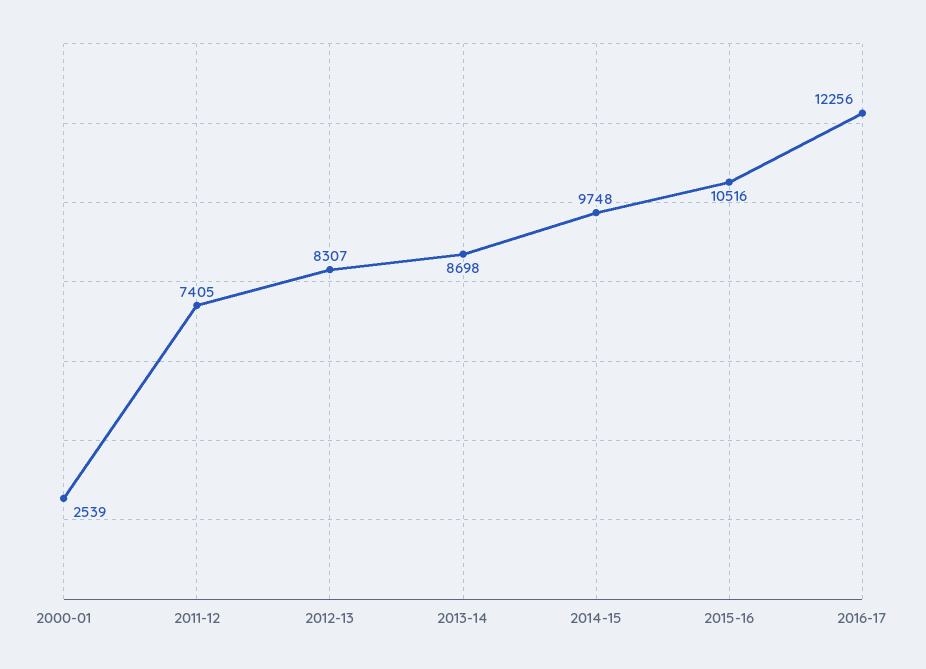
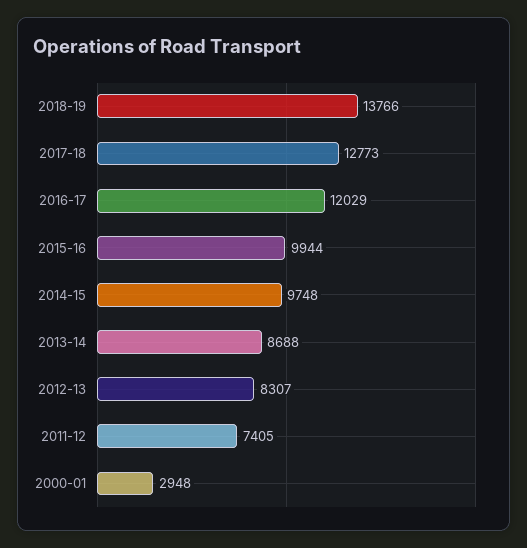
2000-01: 2539 -> 2948
2013-14: 8698 -> 8688
2015-16: 10516 -> 9944
2016-17: 12256 -> 12029
2018-19: none -> 13766
2017-18: none -> 12773

